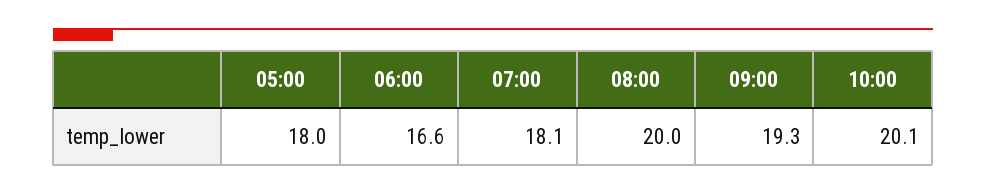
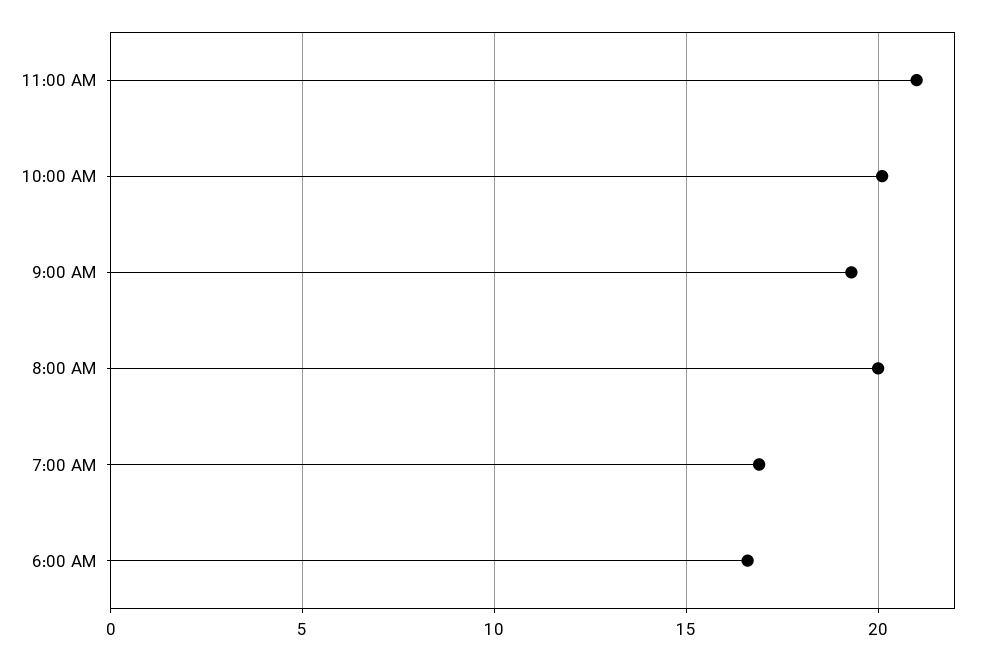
05:00: 18 -> none
07:00: 18.1 -> 17
11:00 AM: none -> 21

